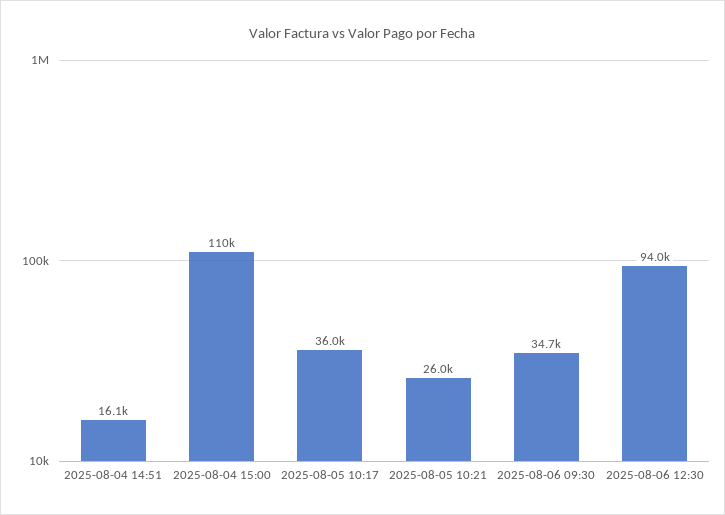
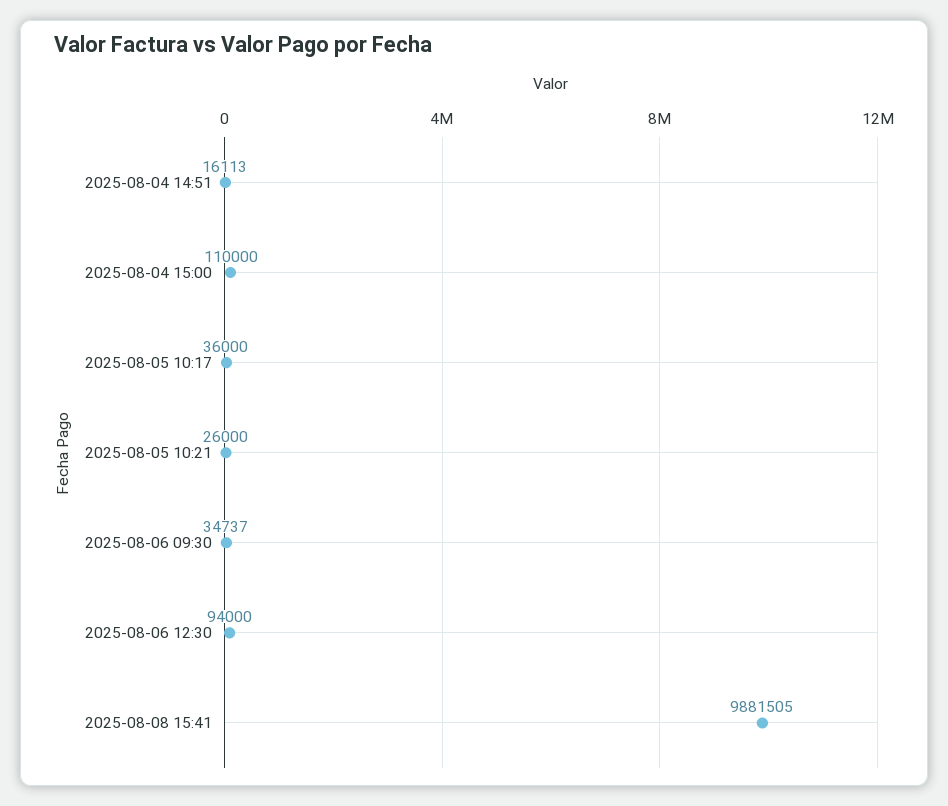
2025-08-08 15:41: none -> 9881505

